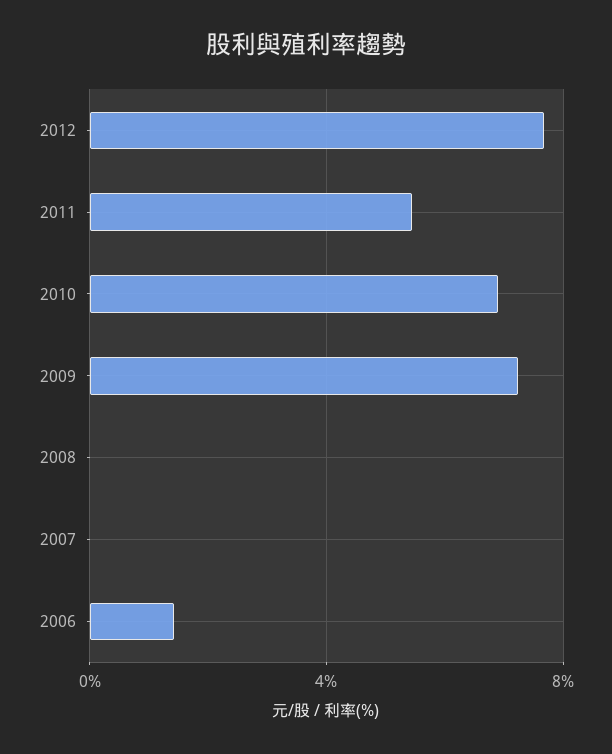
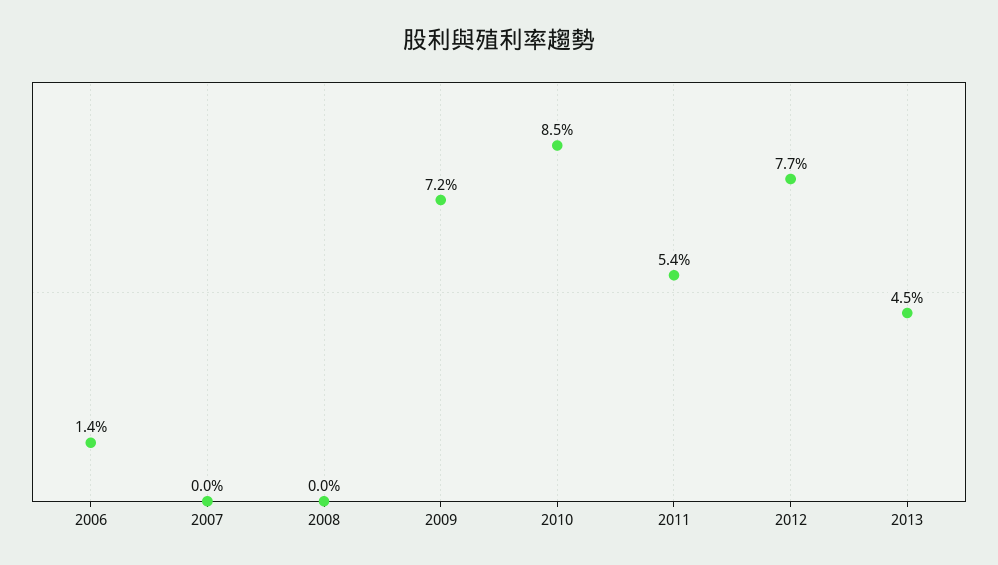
2010: 7 -> 8.5
2013: none -> 4.5

